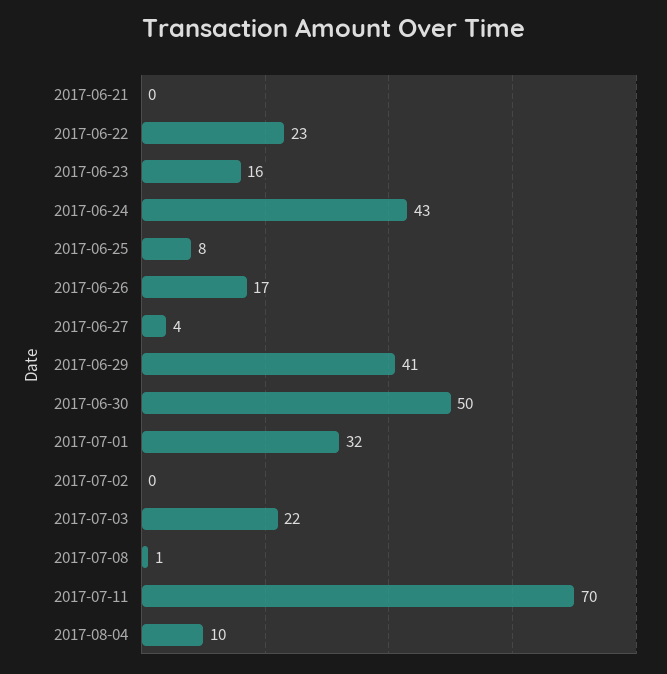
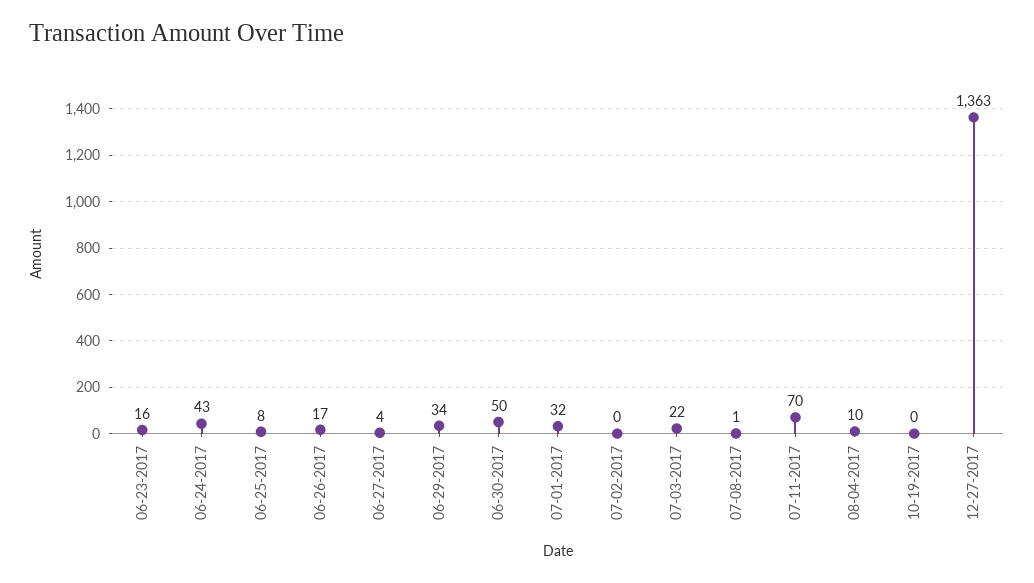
2017-06-21: 0 -> none
2017-06-22: 23 -> none
2017-06-29: 41 -> 34
10-19-2017: none -> 0
12-27-2017: none -> 1363

